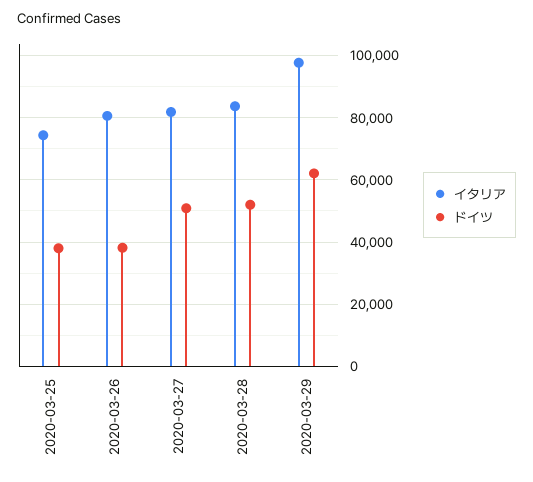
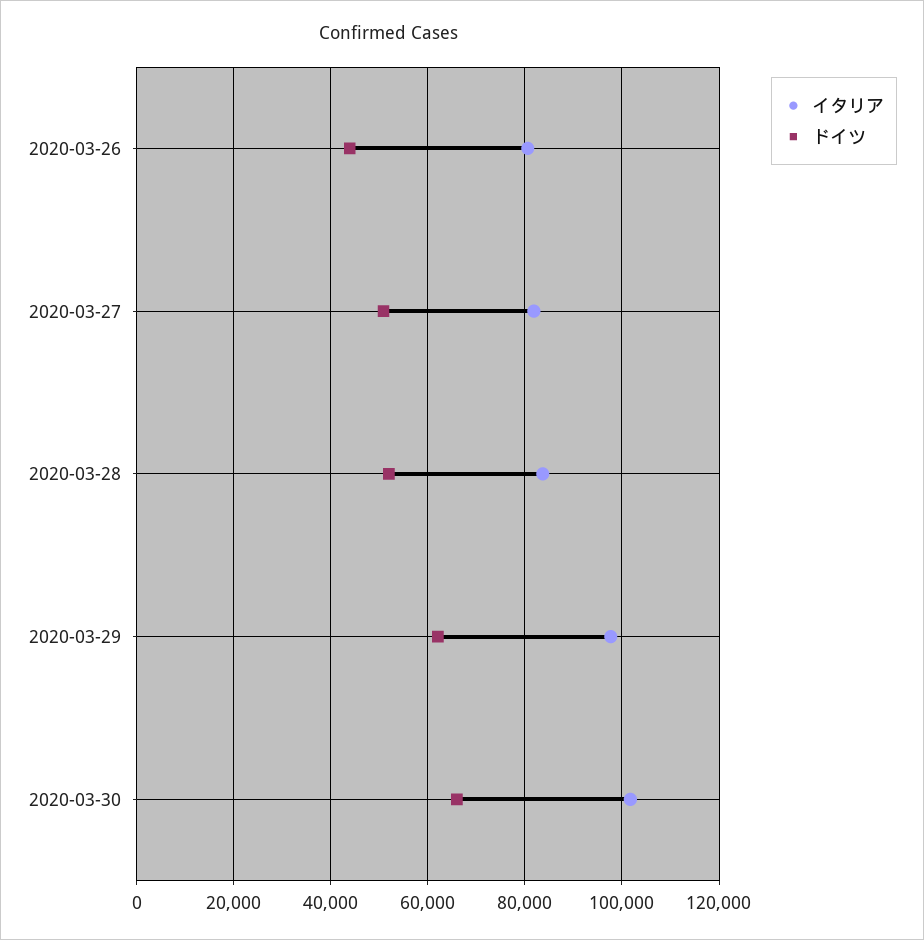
イタリア, 2020-03-25: 74000 -> none
ドイツ, 2020-03-25: 38000 -> none
ドイツ, 2020-03-26: 38000 -> 44000
イタリア, 2020-03-30: none -> 102000
ドイツ, 2020-03-30: none -> 66000

